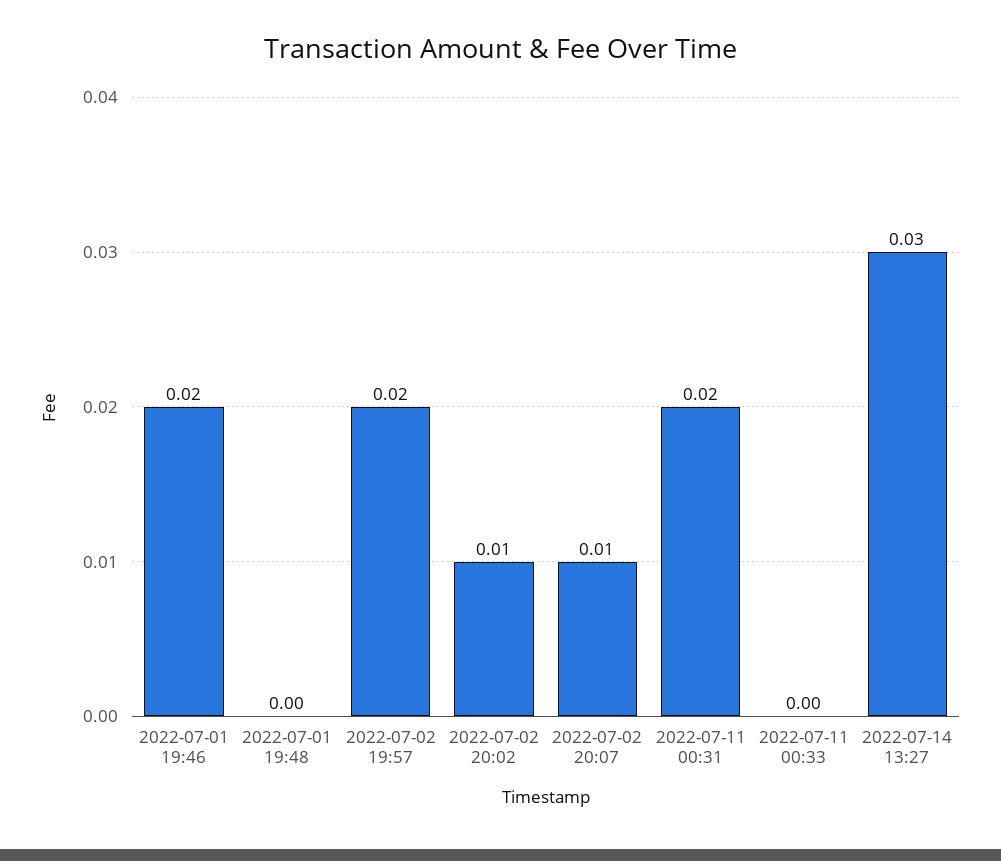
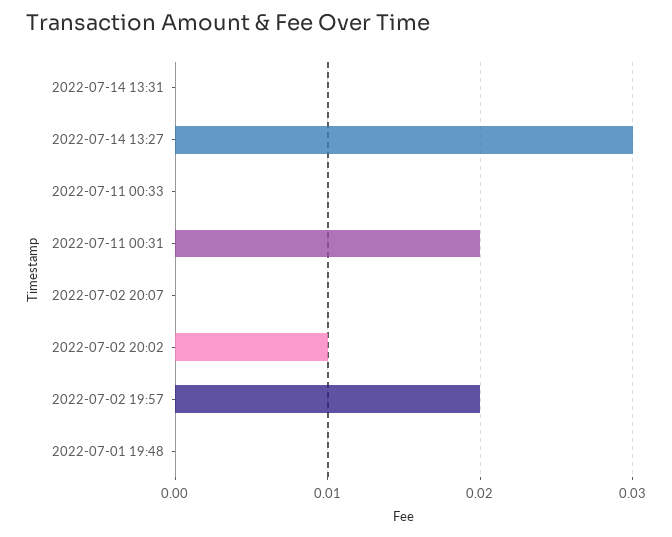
2022-07-01 19:46: 0.02 -> none
2022-07-02 20:07: 0.01 -> 0
2022-07-14 13:31: none -> 0

